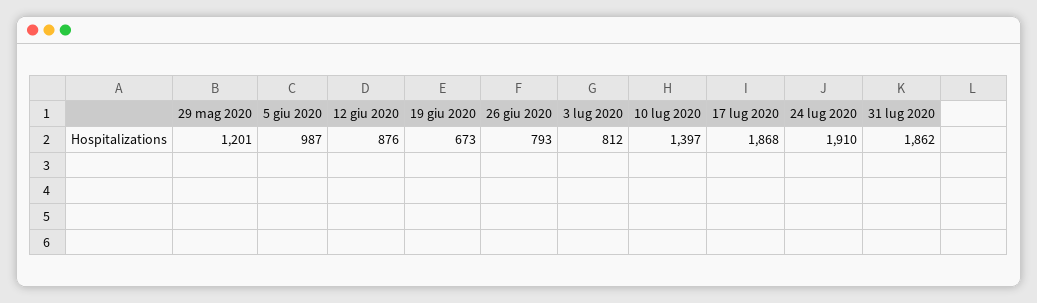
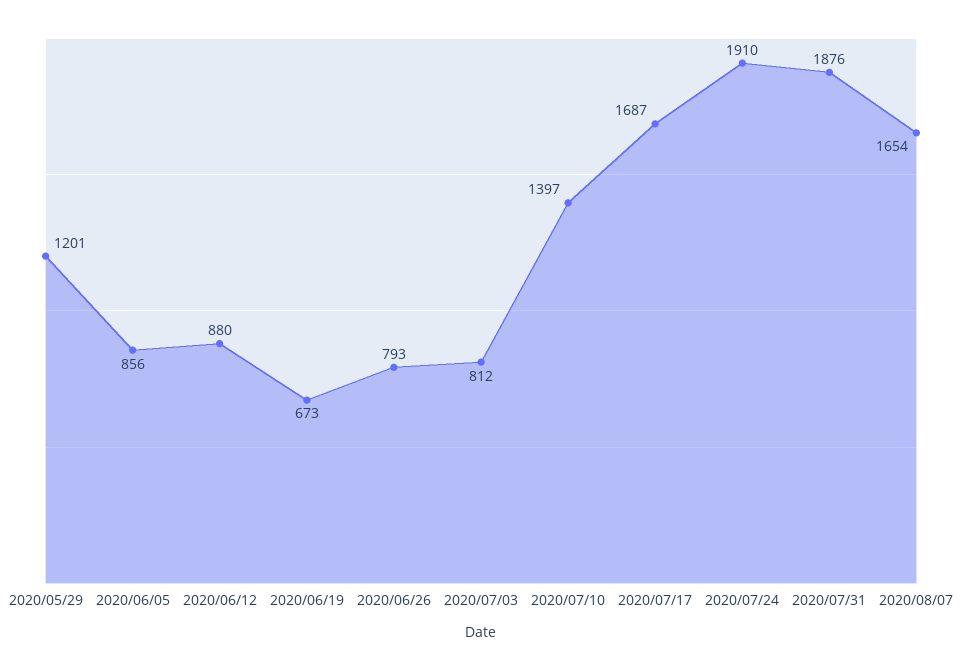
5 giu 2020: 987 -> 856
12 giu 2020: 876 -> 880
17 lug 2020: 1868 -> 1687
31 lug 2020: 1862 -> 1876
2020/08/07: none -> 1654

